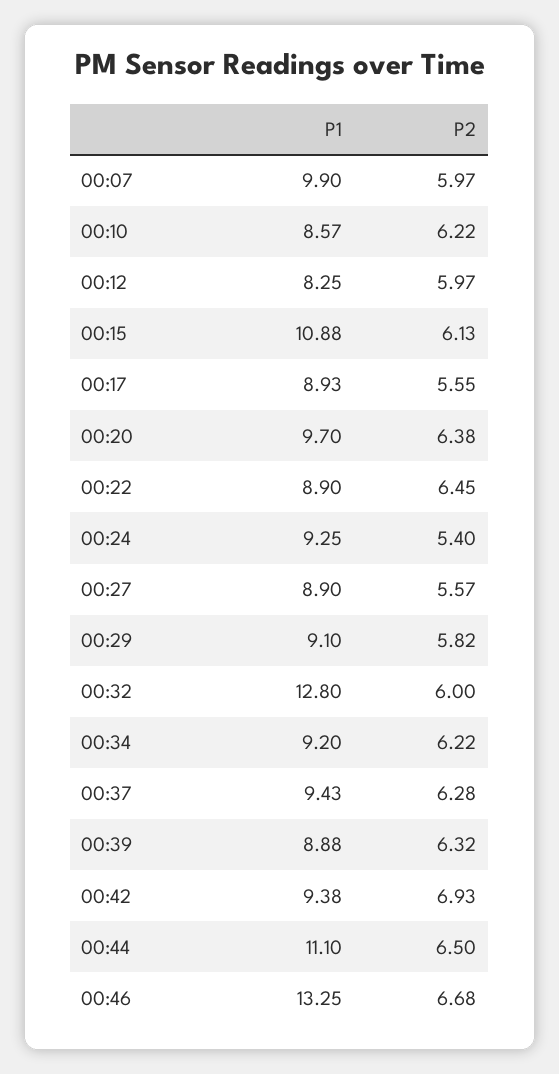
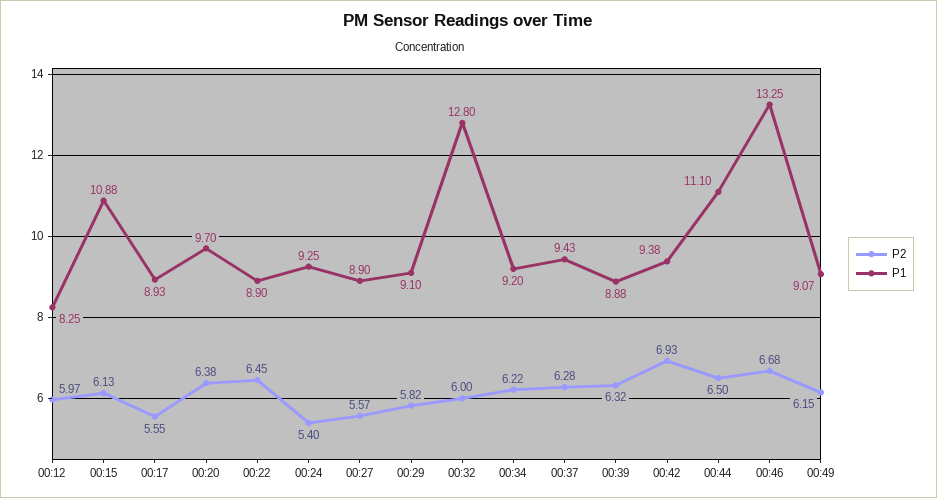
P1, 00:07: 9.9 -> none
P2, 00:07: 5.97 -> none
P1, 00:10: 8.57 -> none
P2, 00:10: 6.22 -> none
P2, 00:49: none -> 6.15
P1, 00:49: none -> 9.07

